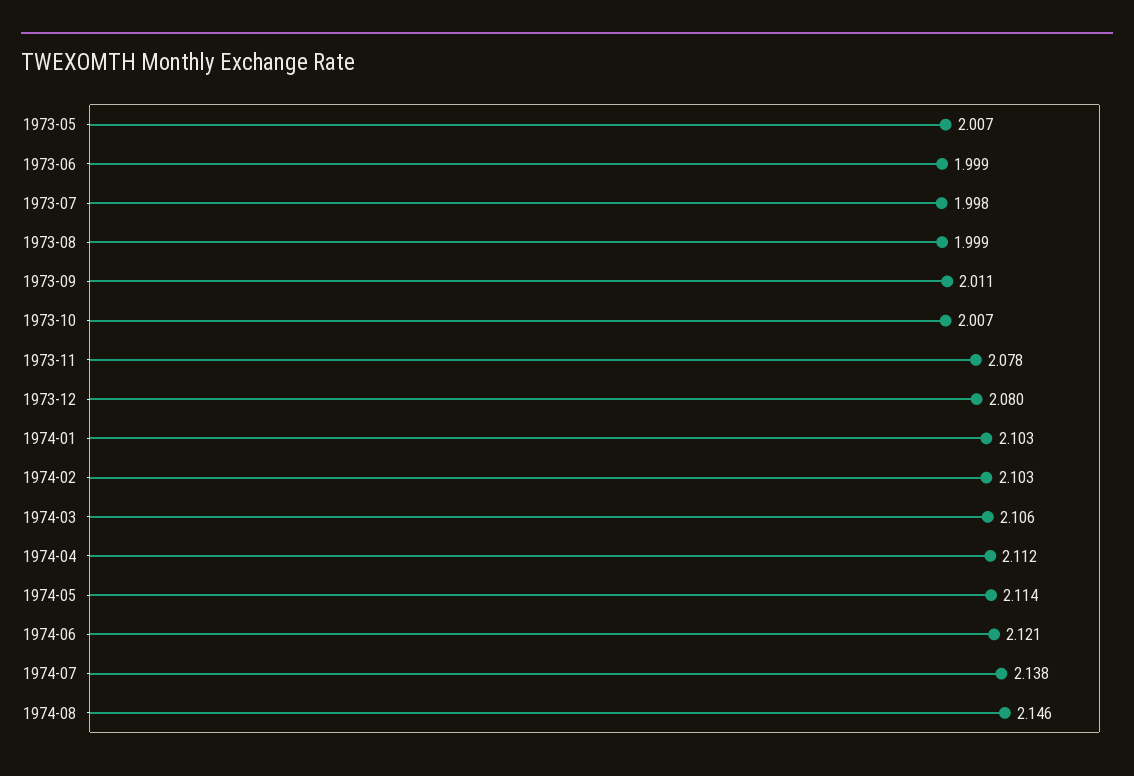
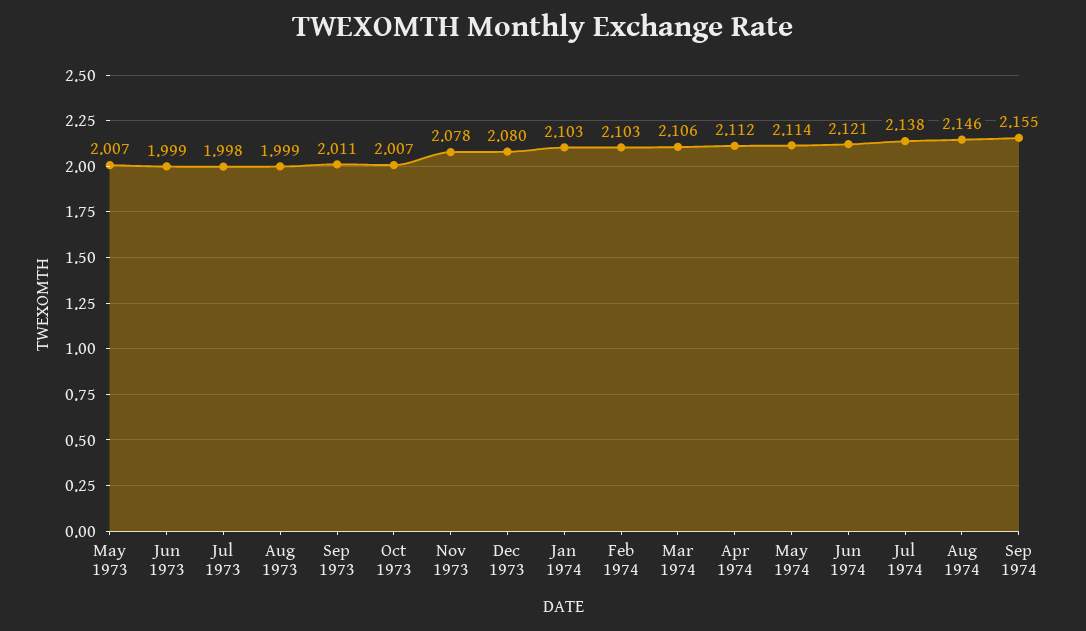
Sep 1974: none -> 2.155

